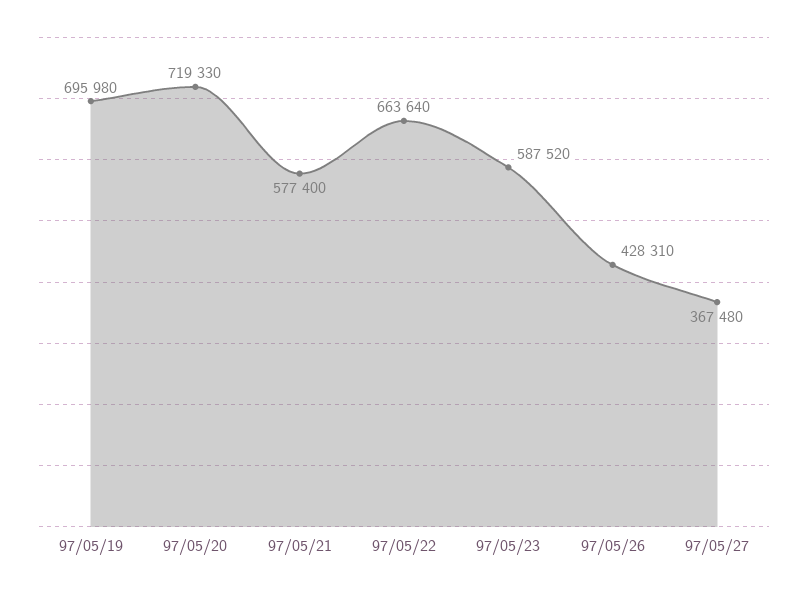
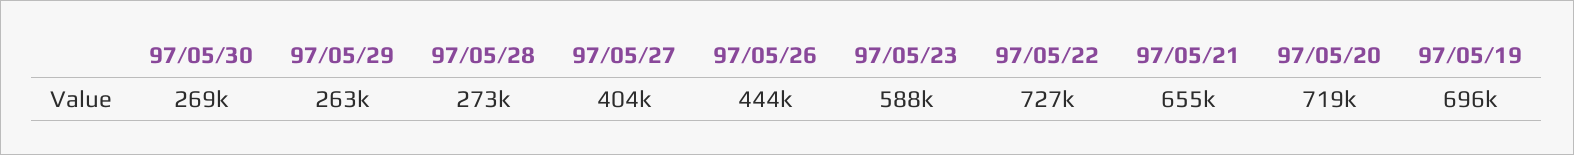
97/05/21: 577400 -> 655000
97/05/22: 663640 -> 727000
97/05/26: 428310 -> 444000
97/05/27: 367480 -> 404000
97/05/30: none -> 269000
97/05/29: none -> 263000
97/05/28: none -> 273000

